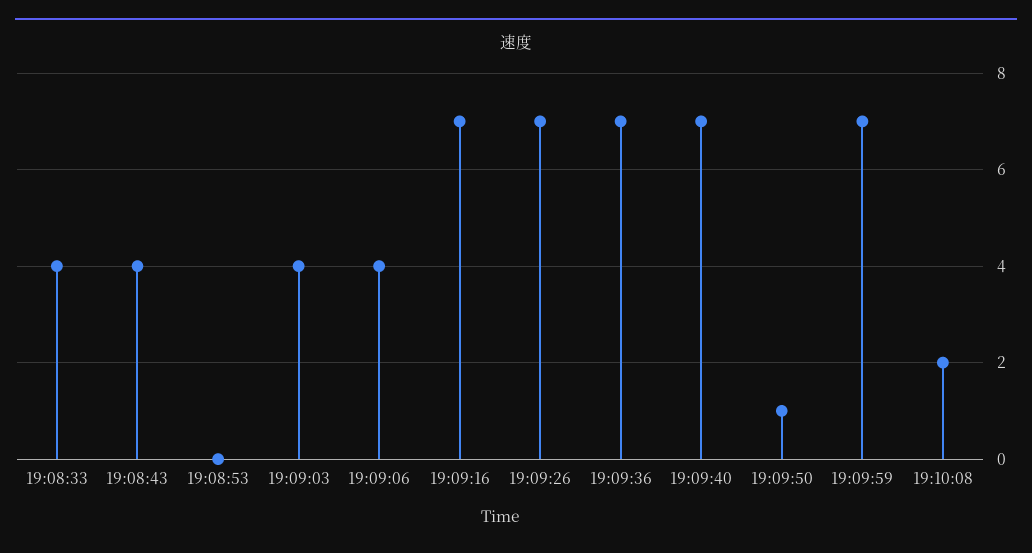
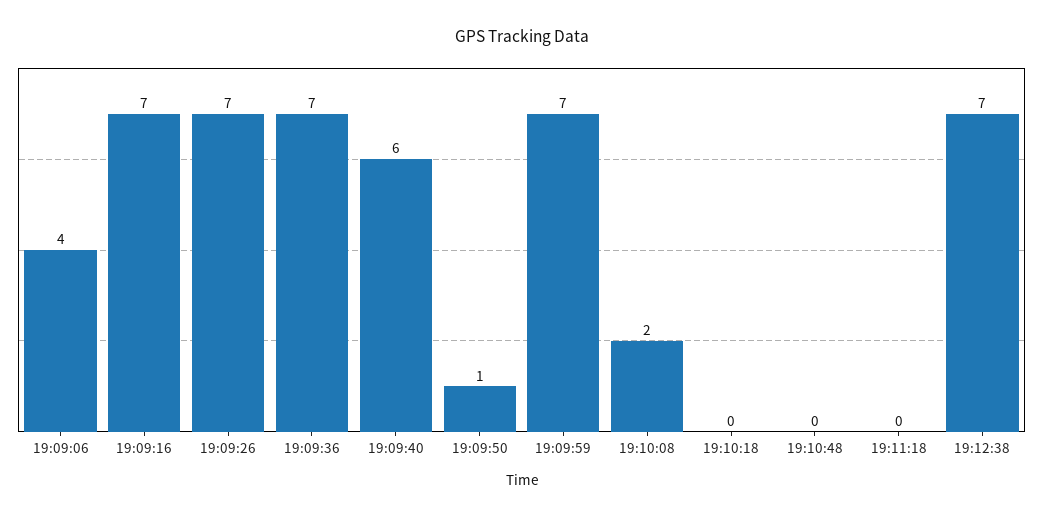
19:08:33: 4 -> none
19:08:43: 4 -> none
19:08:53: 0 -> none
19:09:03: 4 -> none
19:09:40: 7 -> 6
19:10:18: none -> 0
19:10:48: none -> 0
19:11:18: none -> 0
19:12:38: none -> 7

